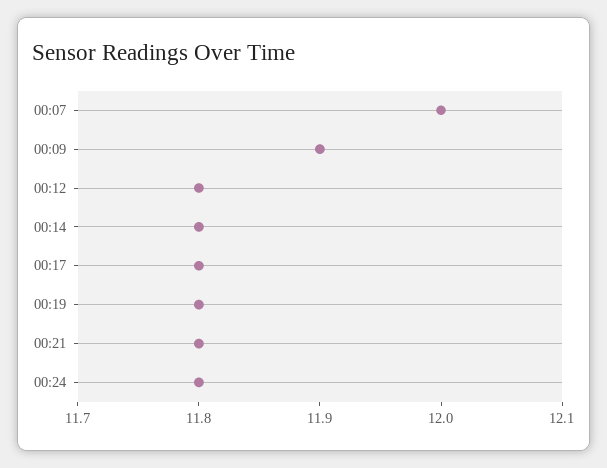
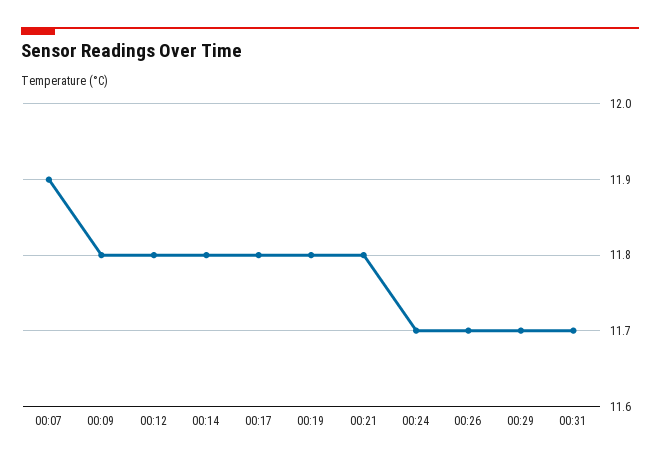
00:07: 12 -> 11.9
00:09: 11.9 -> 11.8
00:24: 11.8 -> 11.7
00:26: none -> 11.7
00:29: none -> 11.7
00:31: none -> 11.7

